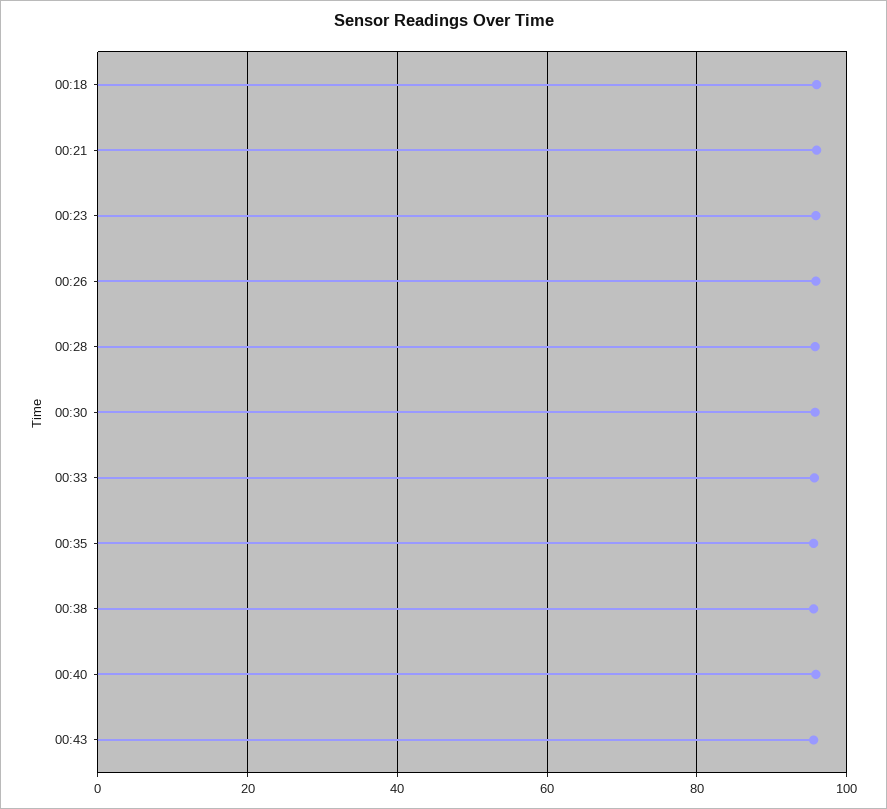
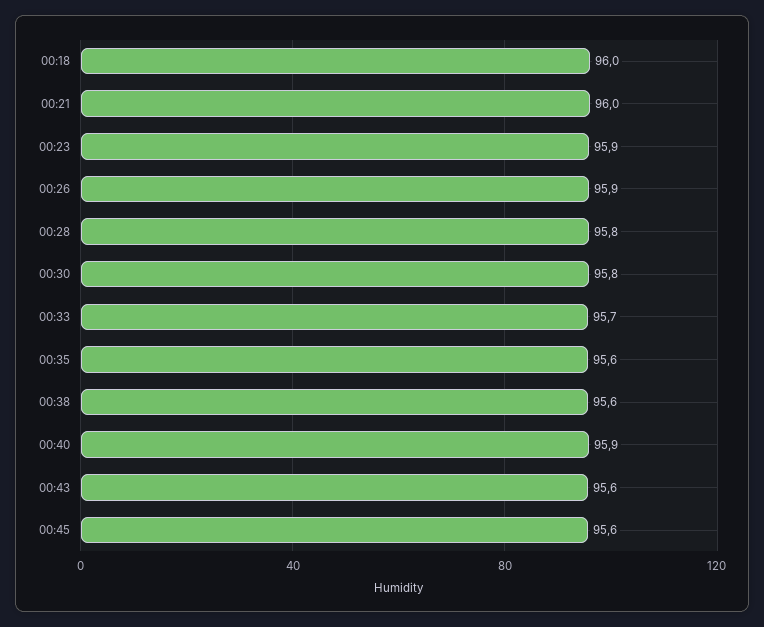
00:45: none -> 95.6

